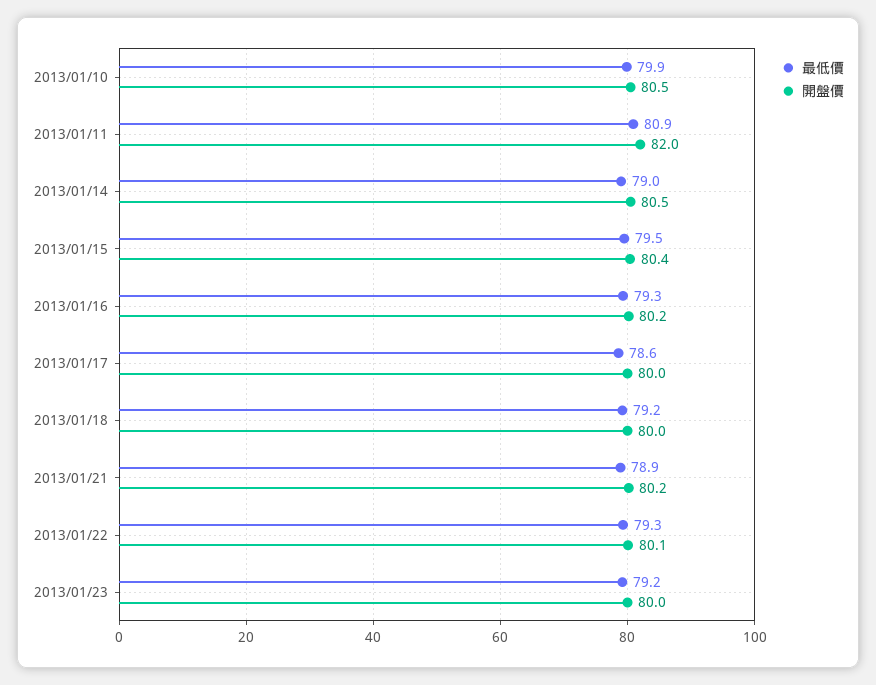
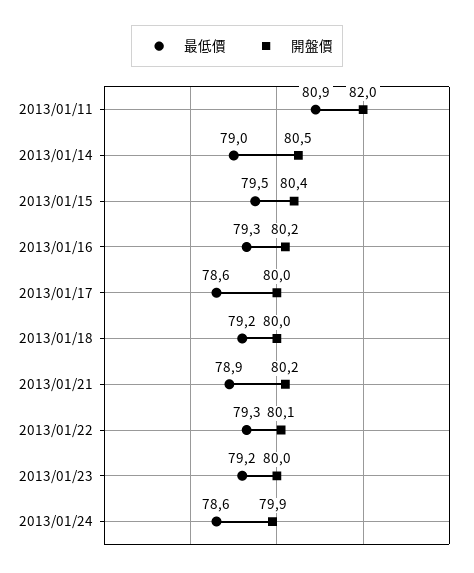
最低價, 2013/01/10: 79.9 -> none
開盤價, 2013/01/10: 80.5 -> none
最低價, 2013/01/24: none -> 78.6
開盤價, 2013/01/24: none -> 79.9

